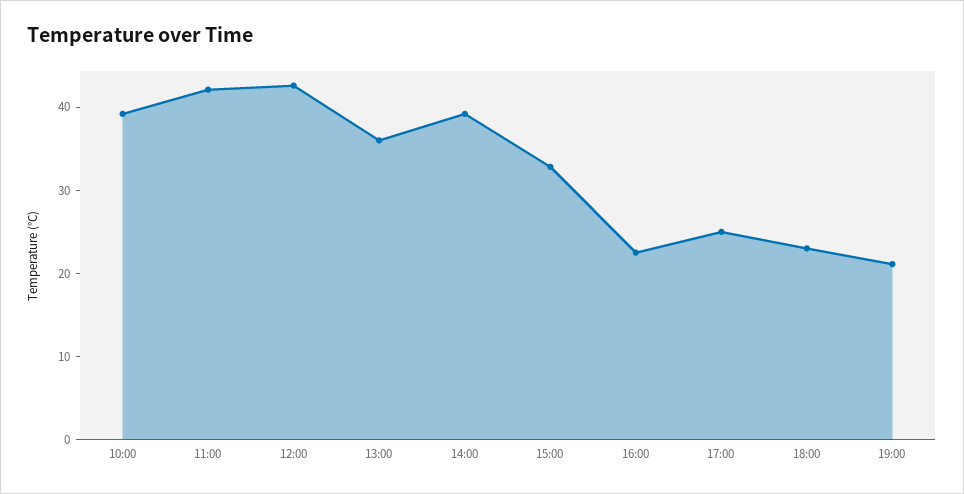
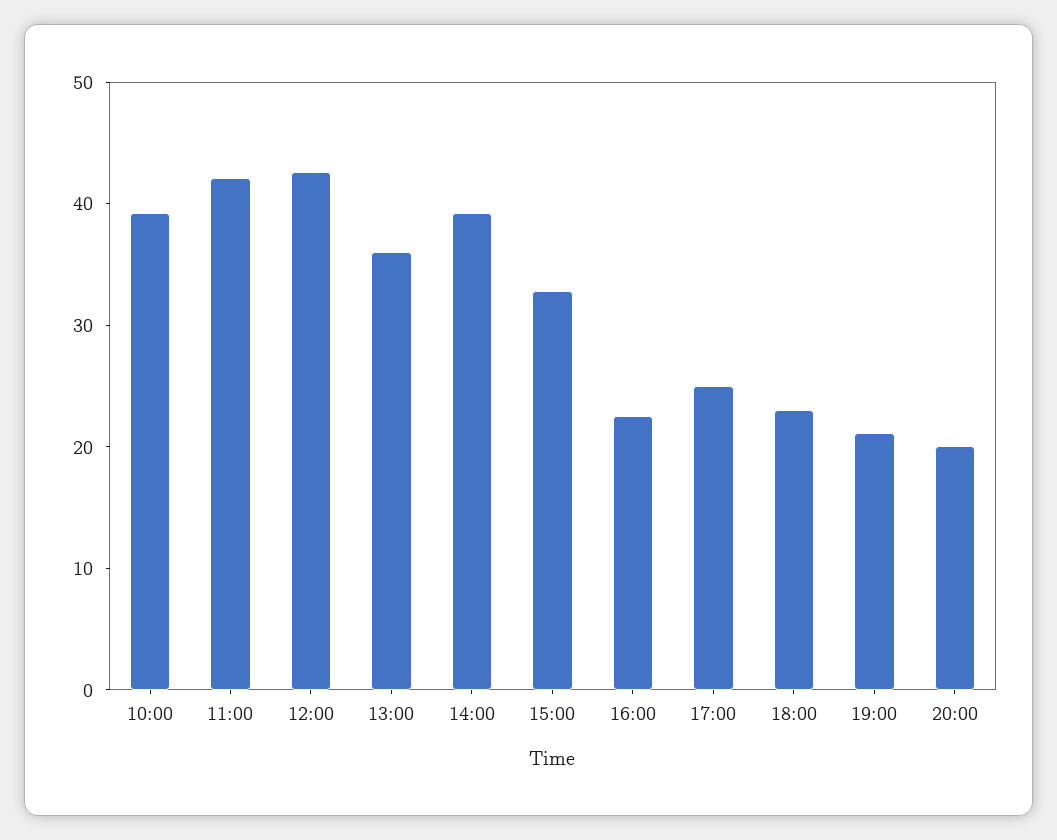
20:00: none -> 20

